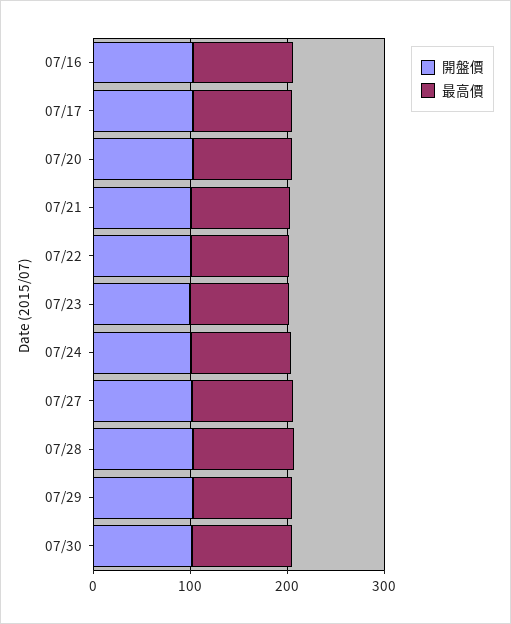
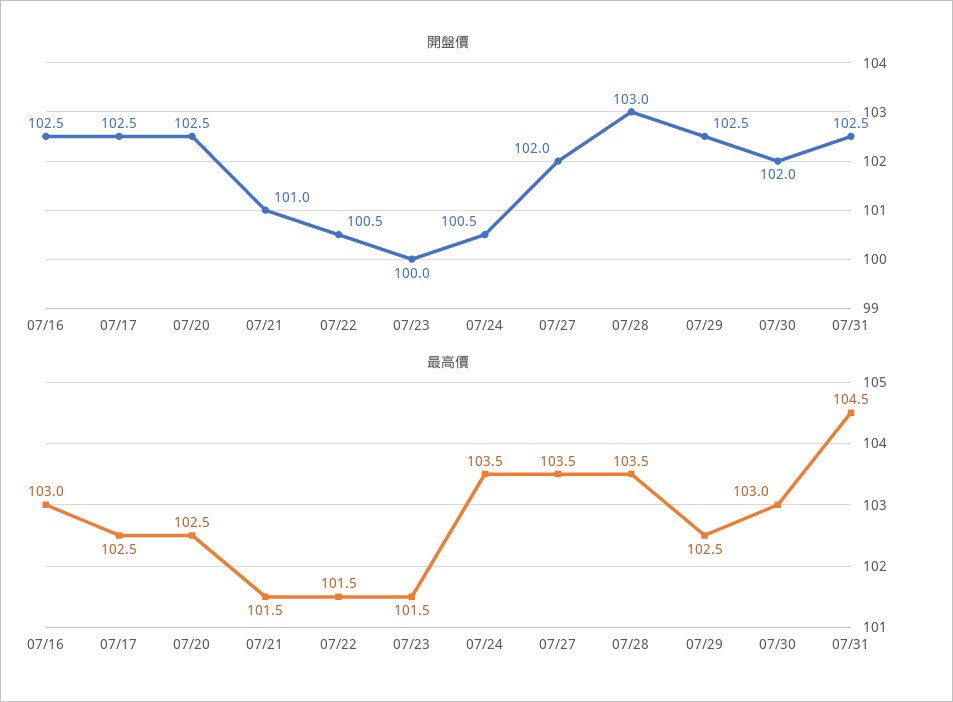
開盤價, 07/31: none -> 102.5
最高價, 07/31: none -> 104.5

